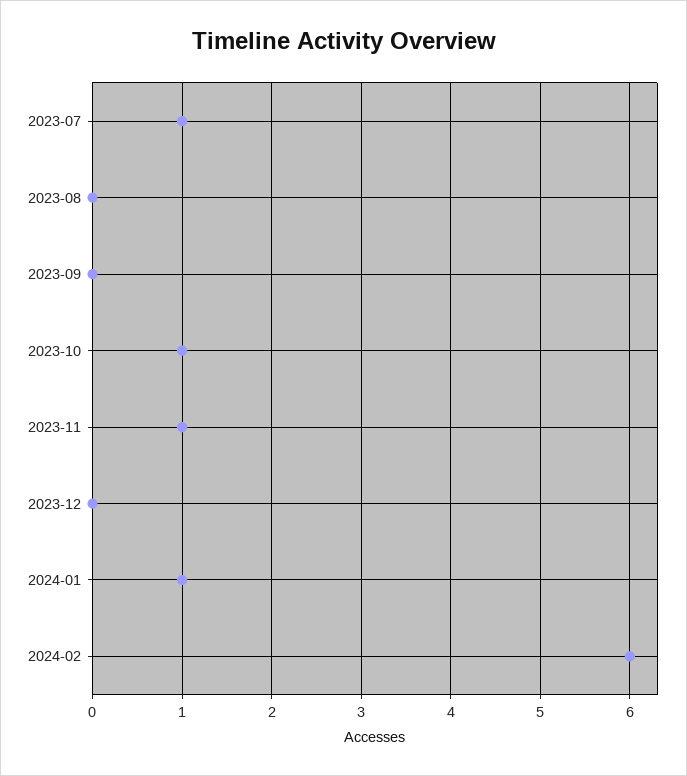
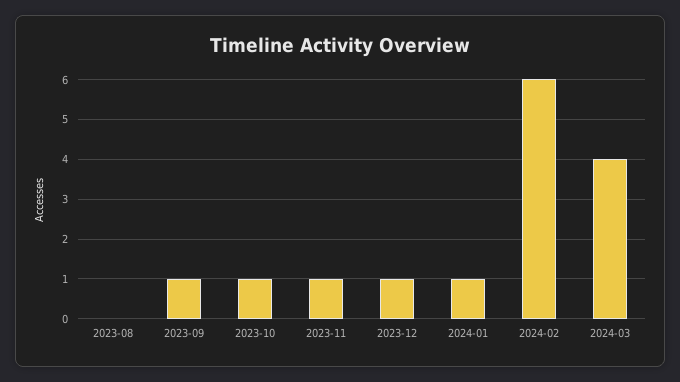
2023-07: 1 -> none
2023-09: 0 -> 1
2023-12: 0 -> 1
2024-03: none -> 4

